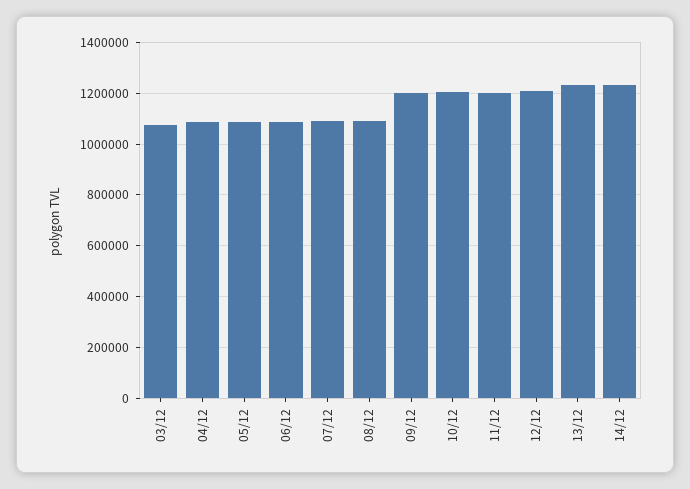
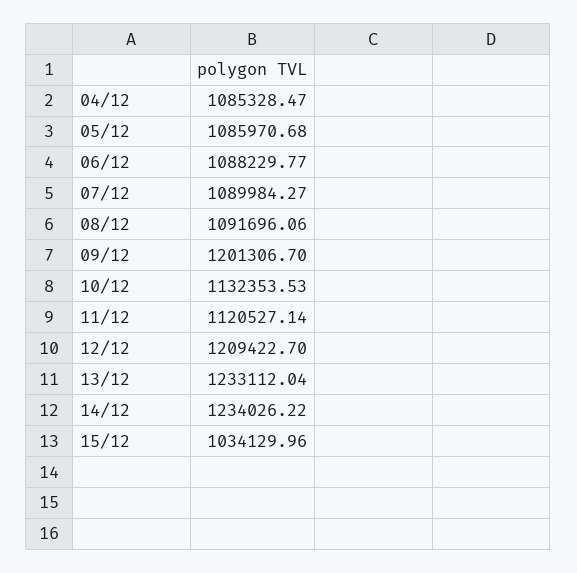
03/12: 1075000 -> none
10/12: 1200000 -> 1132353.53
11/12: 1200000 -> 1120527.14
15/12: none -> 1034129.96

